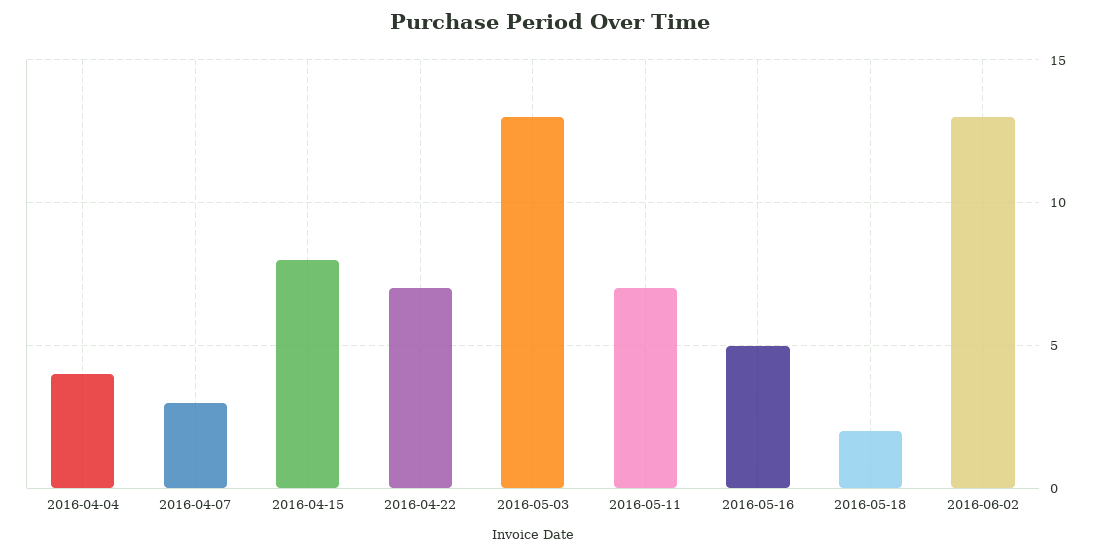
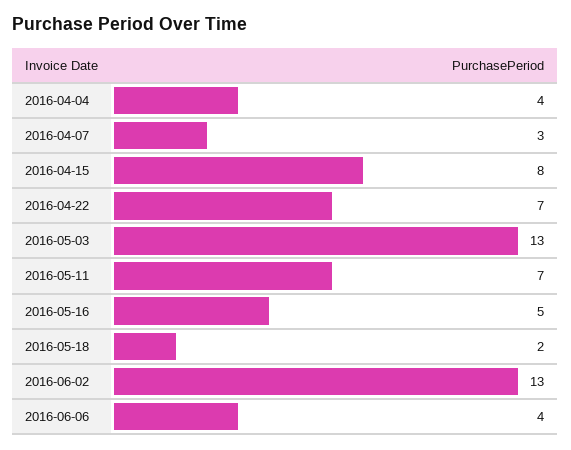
2016-06-06: none -> 4

